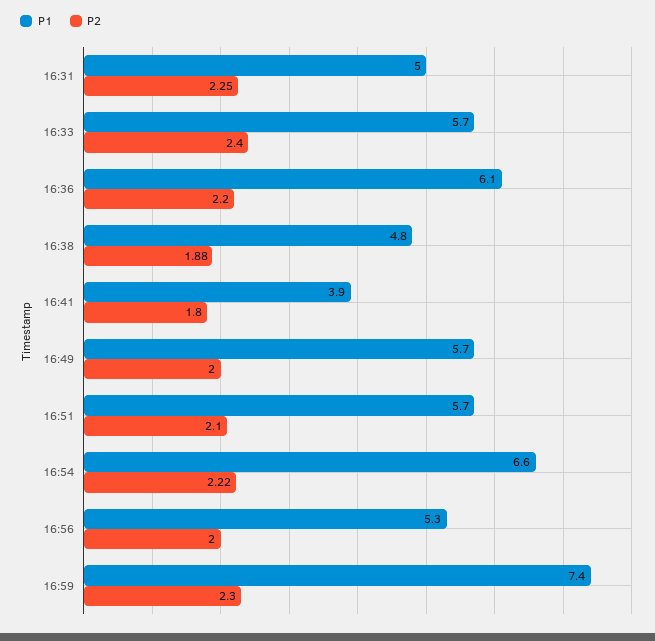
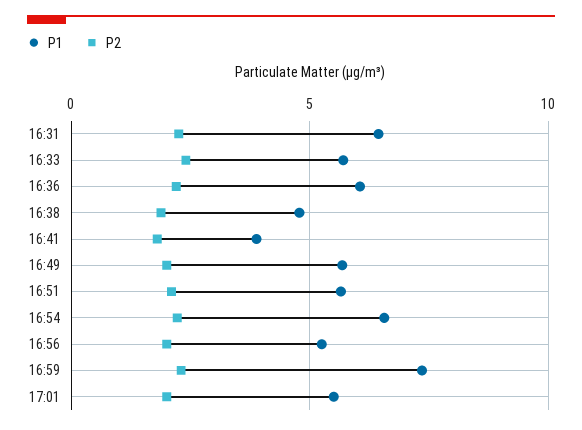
P1, 16:31: 5 -> 6.5
P1, 17:01: none -> 5.5
P2, 17:01: none -> 2

